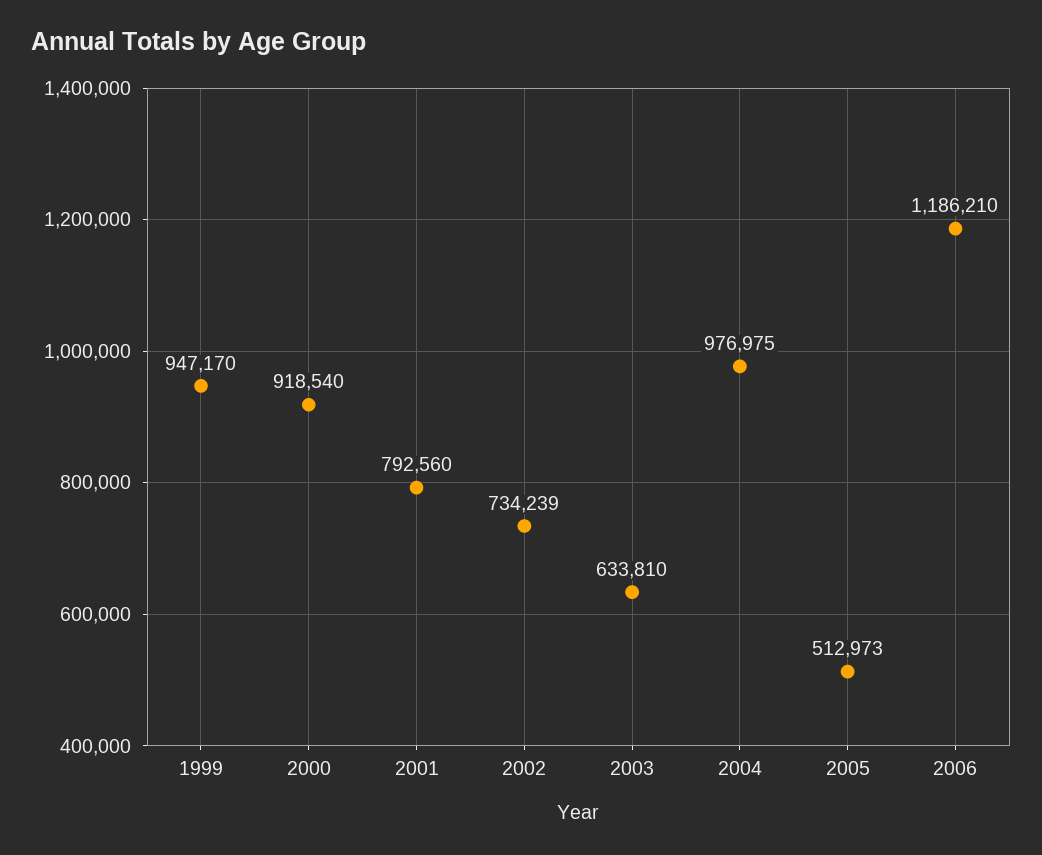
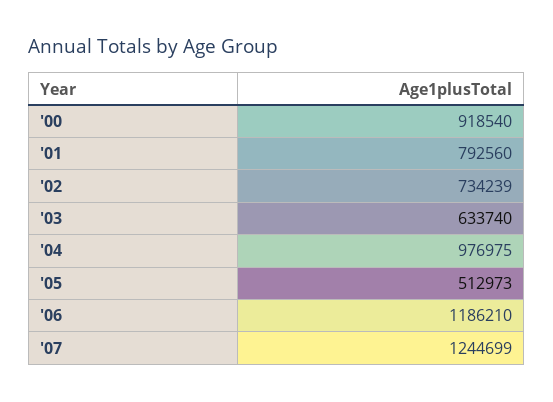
1999: 947170 -> none
2003: 633810 -> 633740
'07: none -> 1244699

